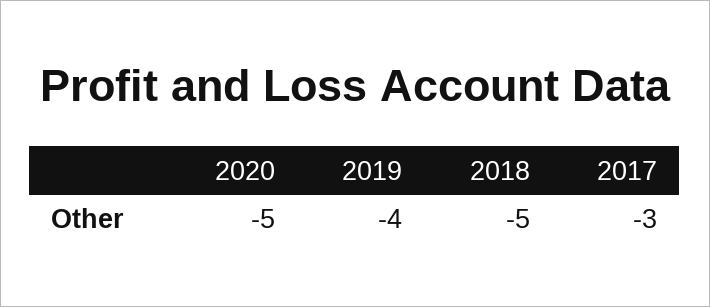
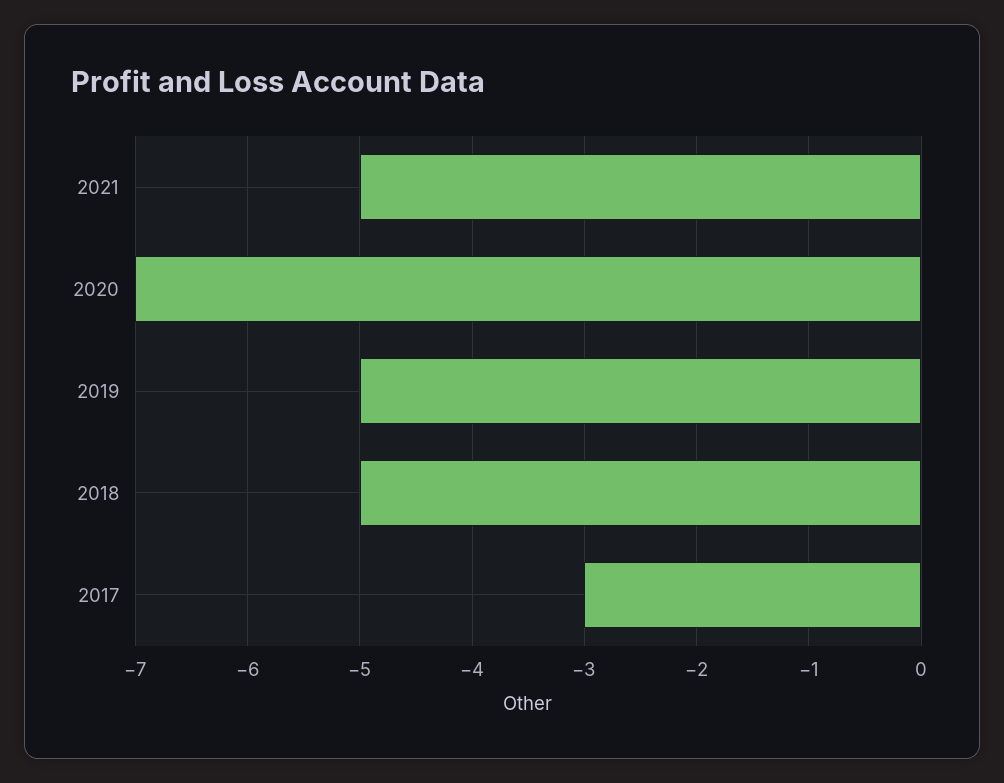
2020: -5 -> -7
2019: -4 -> -5
2021: none -> -5

